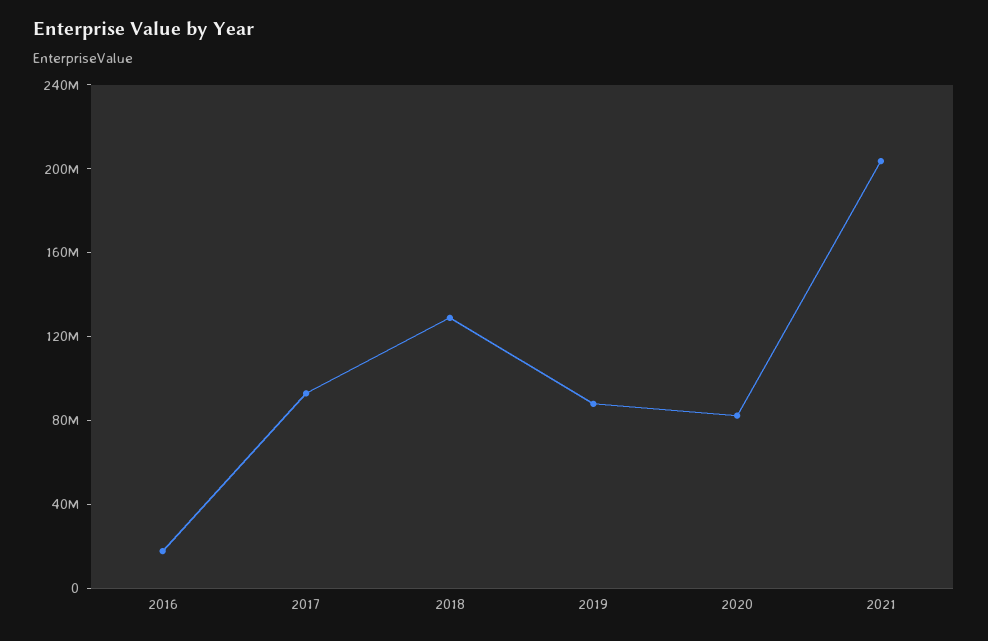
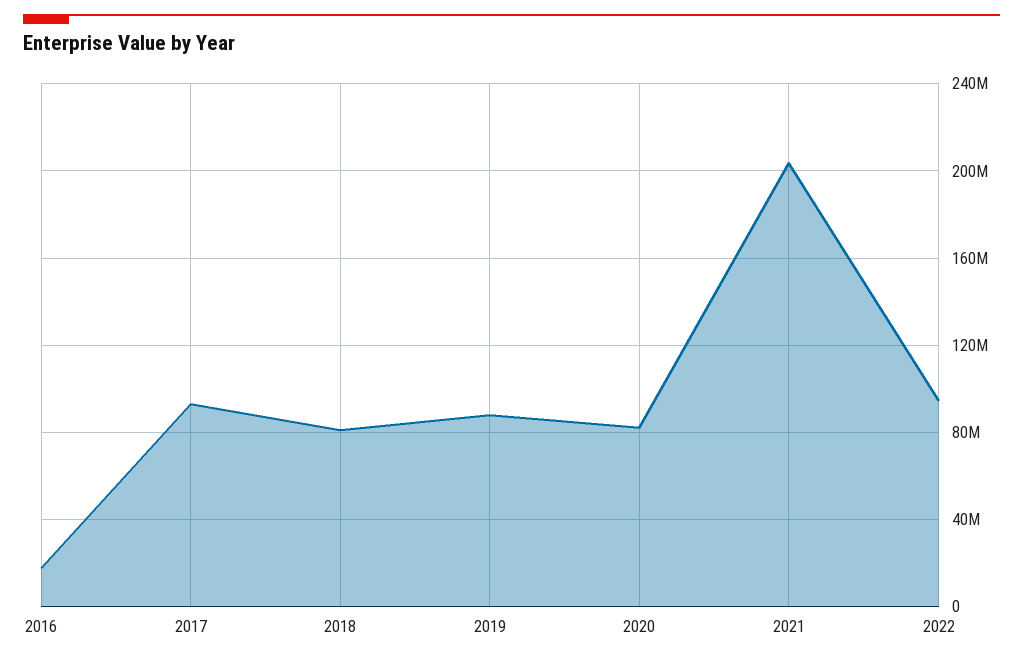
2018: 130000000 -> 80000000
2022: none -> 95000000

